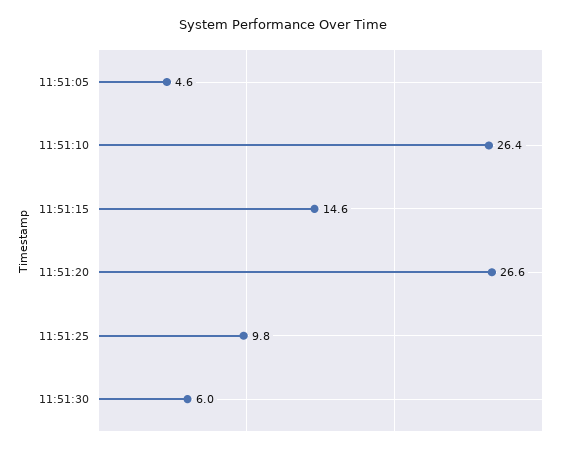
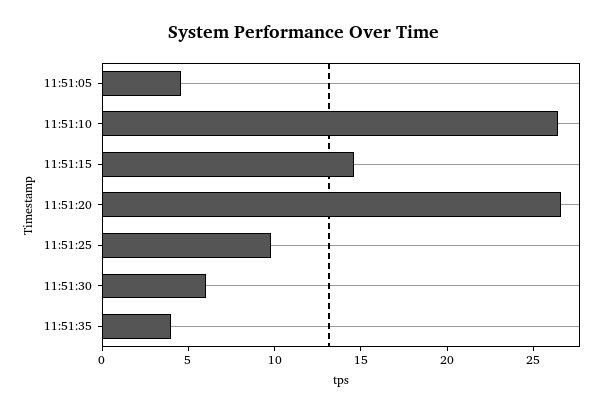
11:51:35: none -> 4

